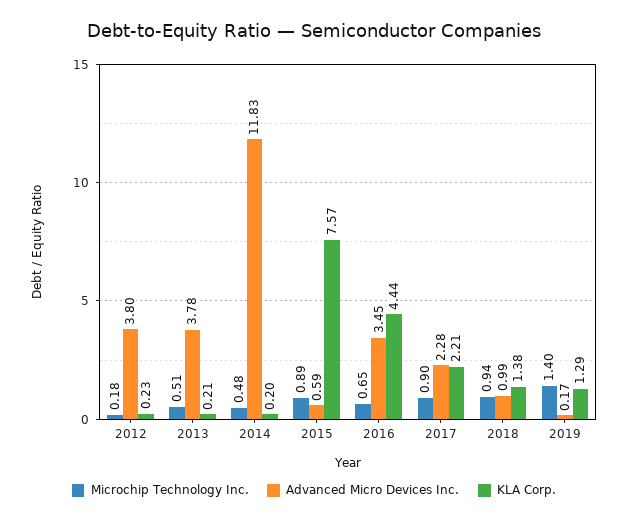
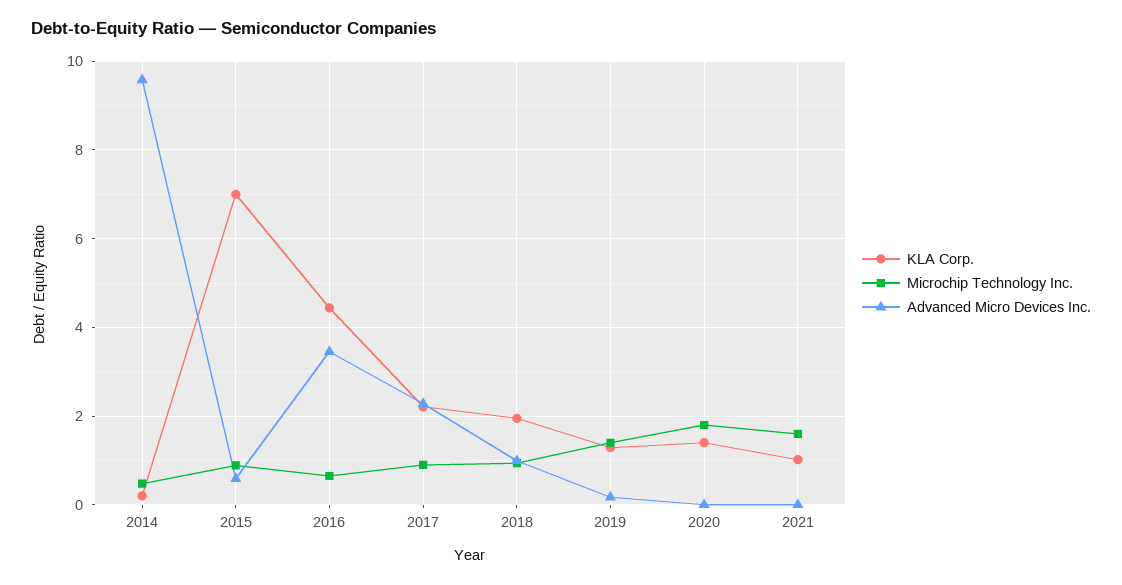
Microchip Technology Inc., 2012: 0.18 -> none
Advanced Micro Devices Inc., 2012: 3.8 -> none
KLA Corp., 2012: 0.23 -> none
Microchip Technology Inc., 2013: 0.51 -> none
Advanced Micro Devices Inc., 2013: 3.78 -> none
KLA Corp., 2013: 0.21 -> none
Advanced Micro Devices Inc., 2014: 11.83 -> 9.6
KLA Corp., 2015: 7.57 -> 7
KLA Corp., 2018: 1.38 -> 2
KLA Corp., 2020: none -> 1.4
Microchip Technology Inc., 2020: none -> 1.8
Advanced Micro Devices Inc., 2020: none -> 0
KLA Corp., 2021: none -> 1
Microchip Technology Inc., 2021: none -> 1.6
Advanced Micro Devices Inc., 2021: none -> 0

